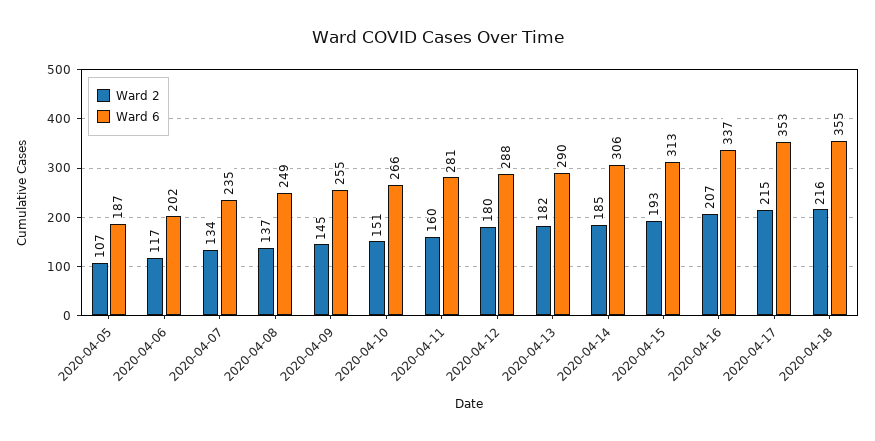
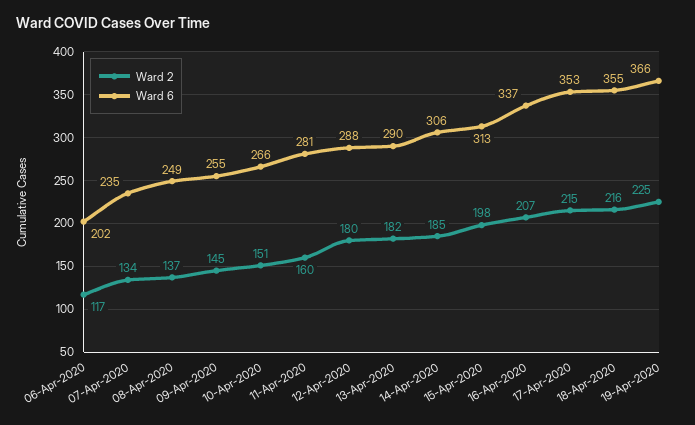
Ward 2, 2020-04-05: 107 -> none
Ward 6, 2020-04-05: 187 -> none
Ward 2, 2020-04-15: 193 -> 198
Ward 2, 19-Apr-2020: none -> 225
Ward 6, 19-Apr-2020: none -> 366

